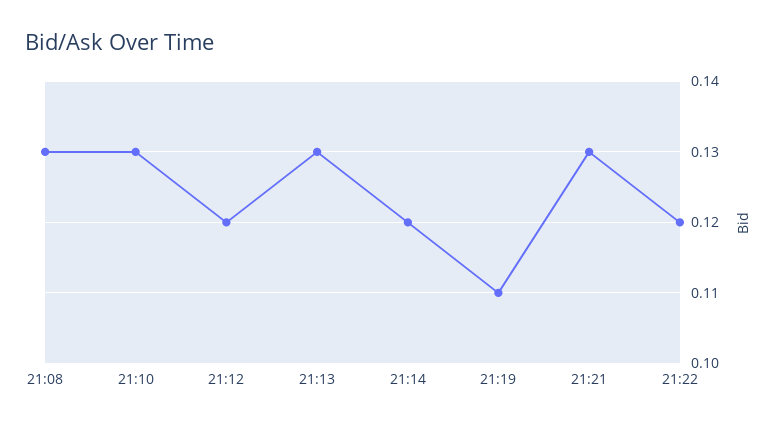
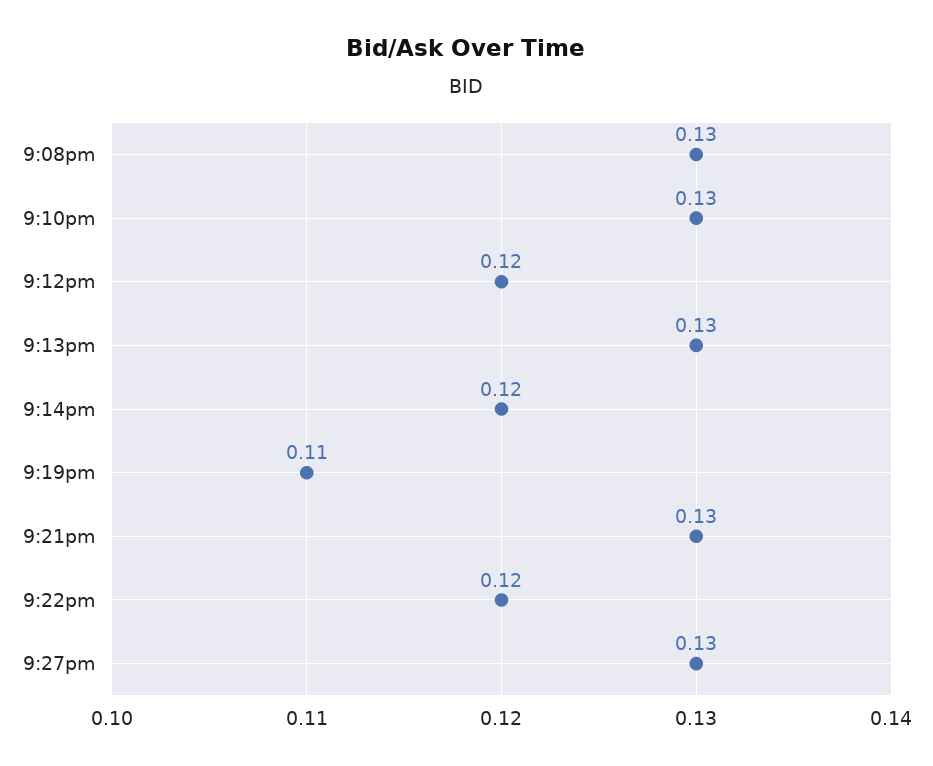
9:27pm: none -> 0.13

